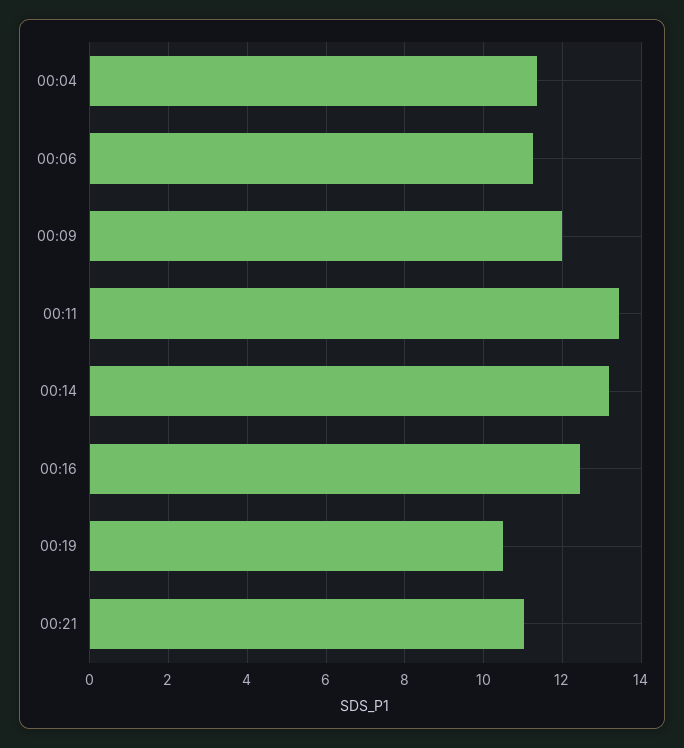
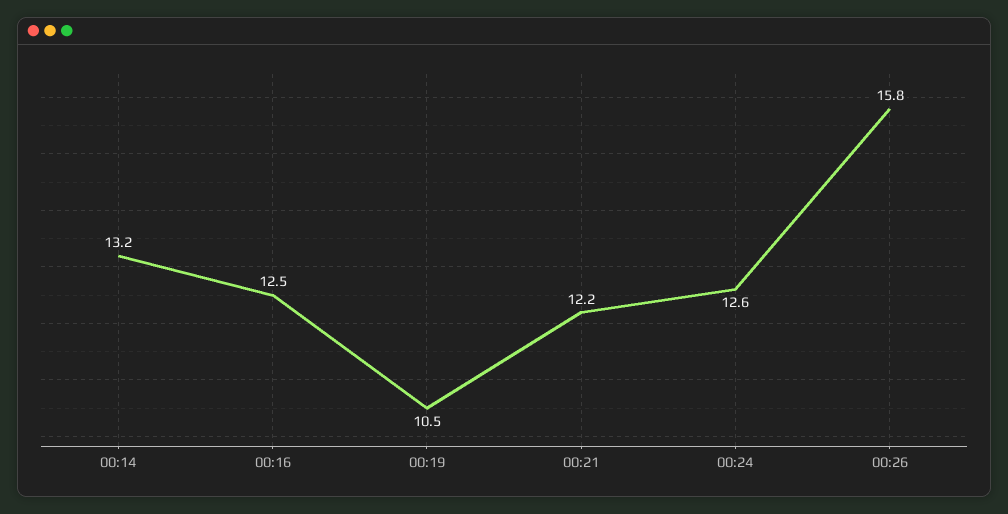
00:04: 11.4 -> none
00:06: 11.2 -> none
00:09: 12 -> none
00:11: 13.4 -> none
00:21: 11 -> 12.2
00:24: none -> 12.6
00:26: none -> 15.8

